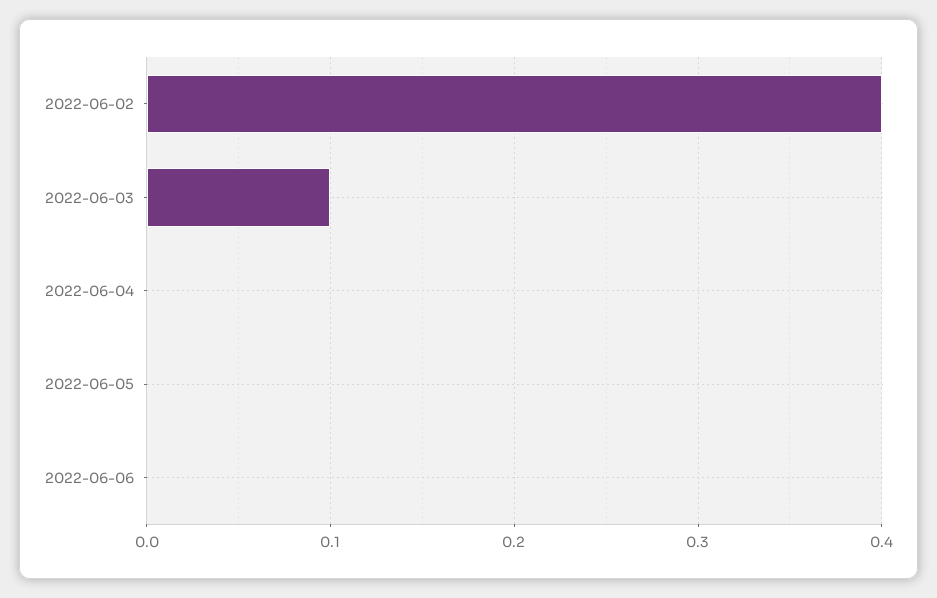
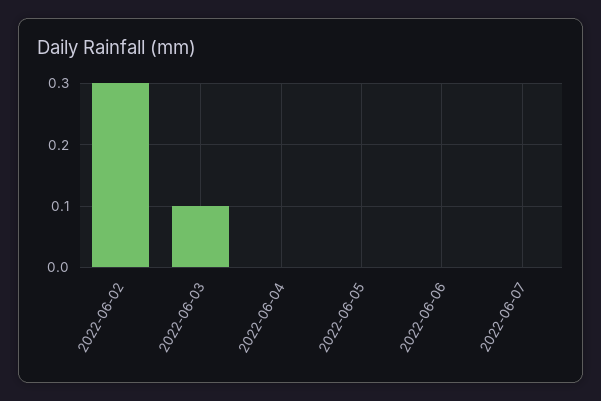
2022-06-02: 0.4 -> 0.3
2022-06-07: none -> 0

